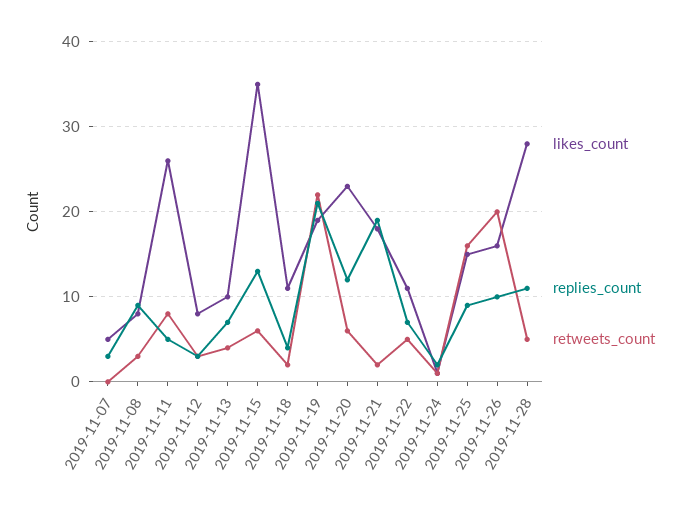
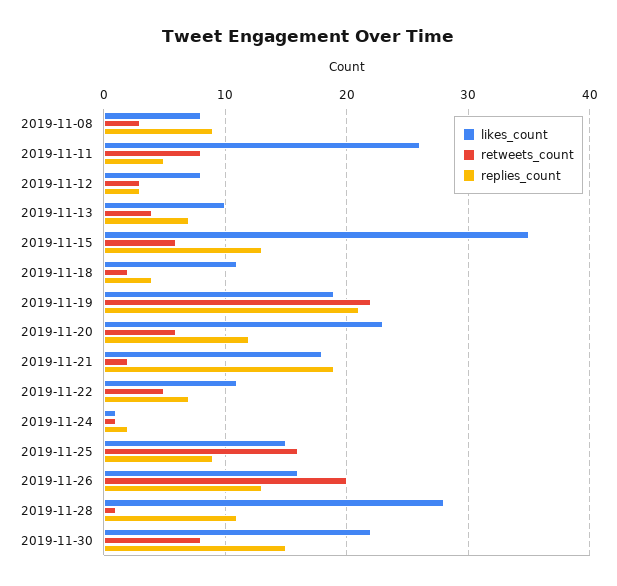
likes_count, 2019-11-07: 5 -> none
replies_count, 2019-11-07: 3 -> none
retweets_count, 2019-11-07: 0 -> none
replies_count, 2019-11-26: 10 -> 13
retweets_count, 2019-11-28: 5 -> 1
likes_count, 2019-11-30: none -> 22
retweets_count, 2019-11-30: none -> 8
replies_count, 2019-11-30: none -> 15

